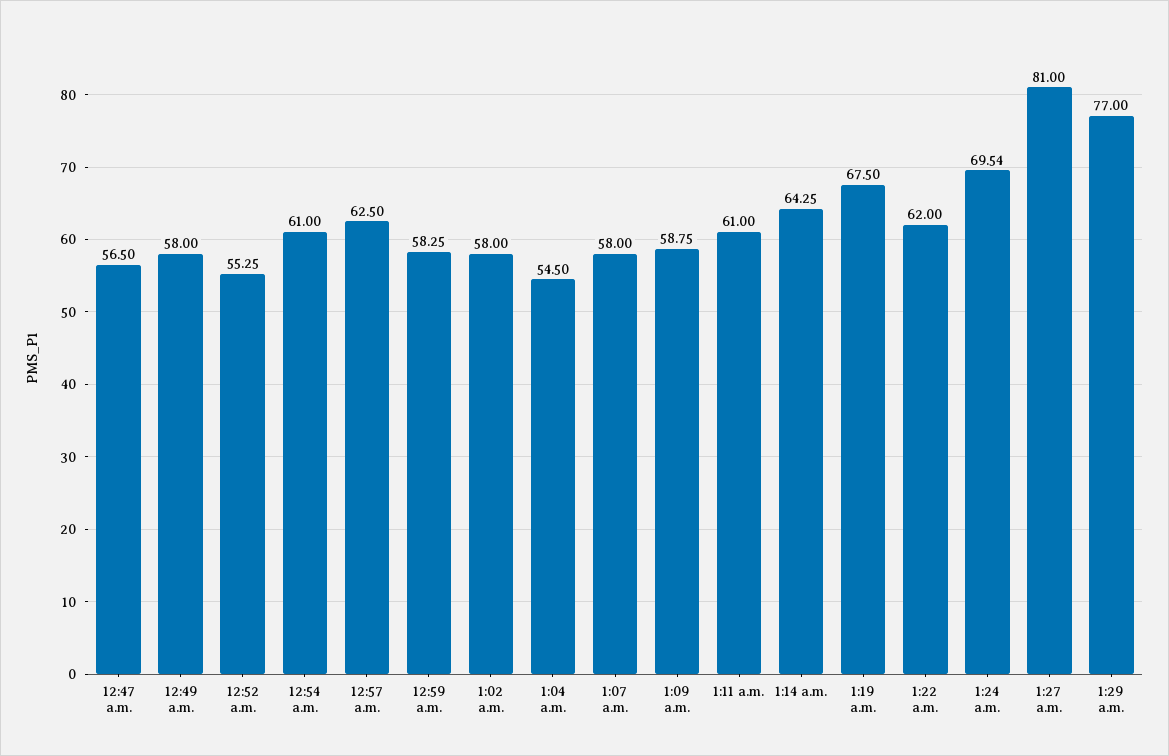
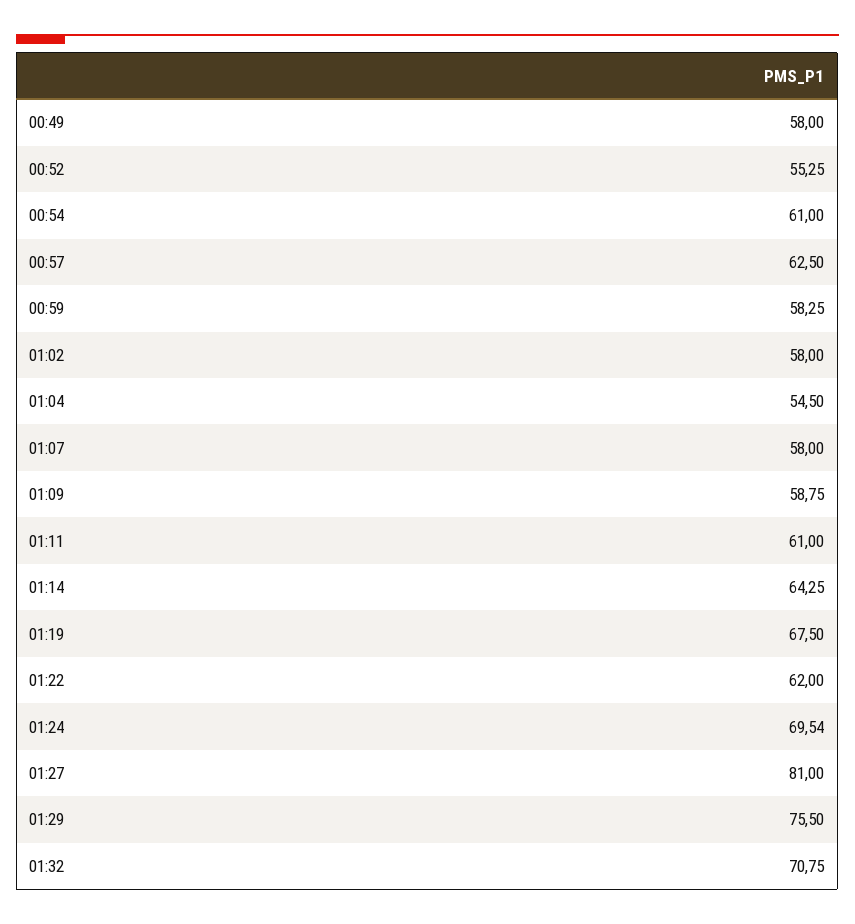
12:47 a.m.: 56.5 -> none
1:29 a.m.: 77 -> 75.5
01:32: none -> 70.75

